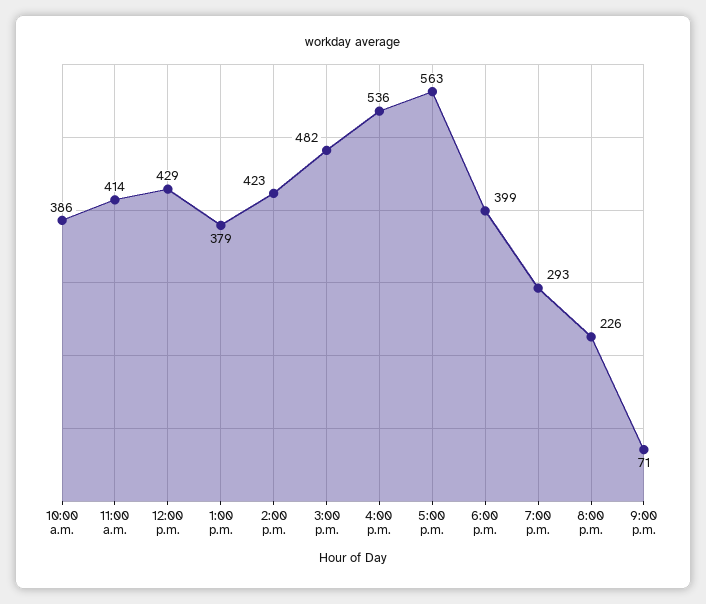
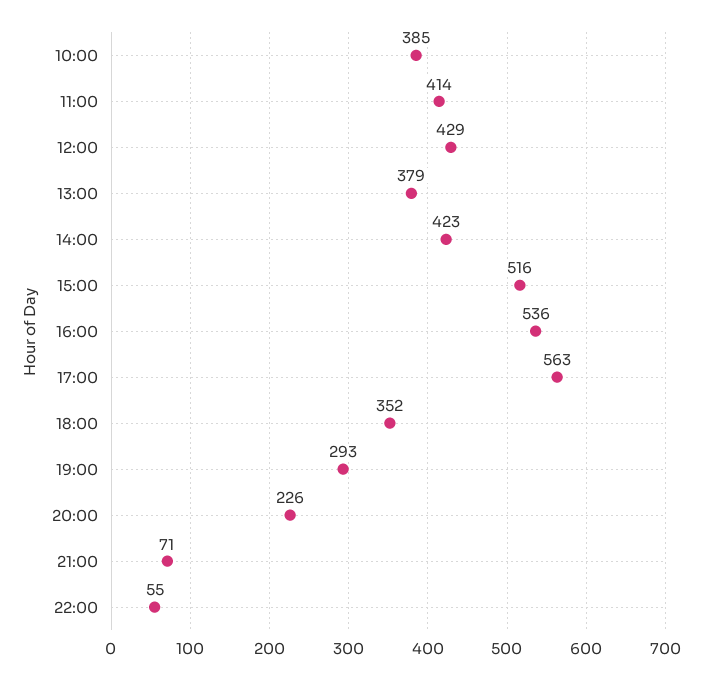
10:00 a.m.: 386 -> 385
3:00 p.m.: 482 -> 516
6:00 p.m.: 399 -> 352
22:00: none -> 55

